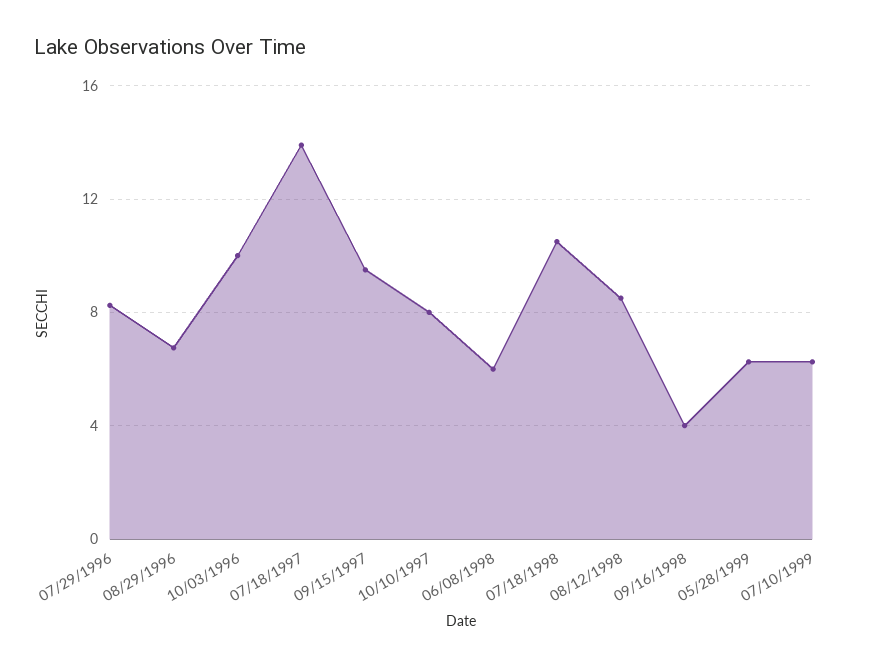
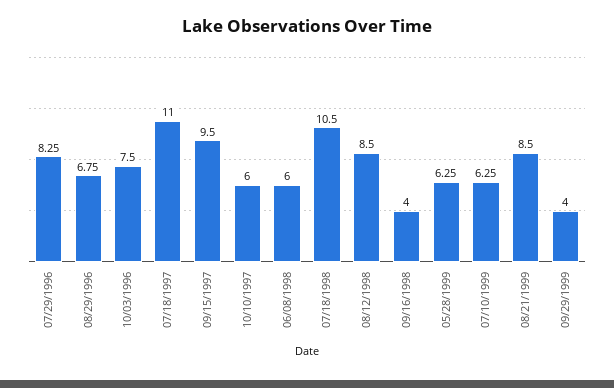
10/03/1996: 10 -> 7.5
07/18/1997: 14 -> 11
10/10/1997: 8 -> 6
08/21/1999: none -> 8.5
09/29/1999: none -> 4

